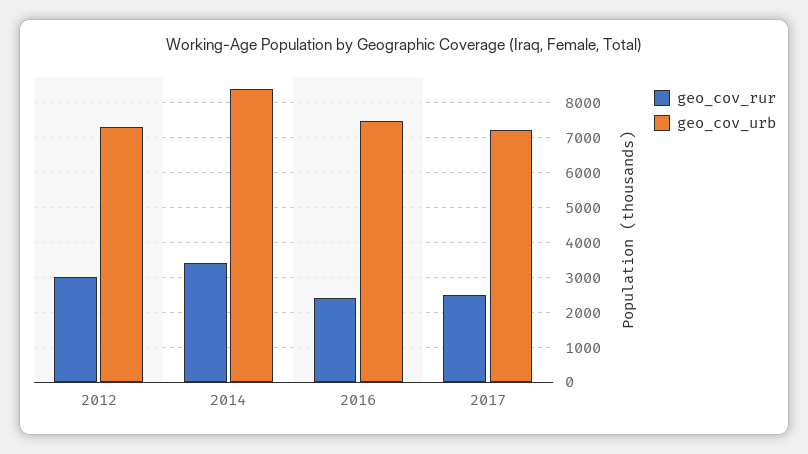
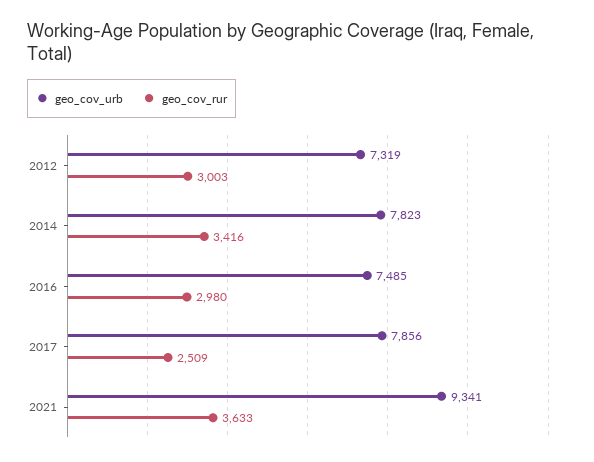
geo_cov_urb, 2014: 8400 -> 7823
geo_cov_rur, 2016: 2400 -> 2980
geo_cov_urb, 2017: 7200 -> 7856
geo_cov_urb, 2021: none -> 9341
geo_cov_rur, 2021: none -> 3633

